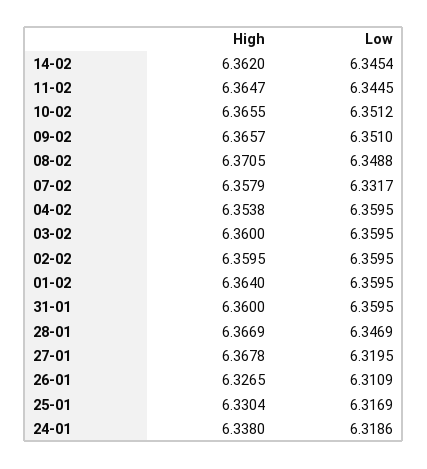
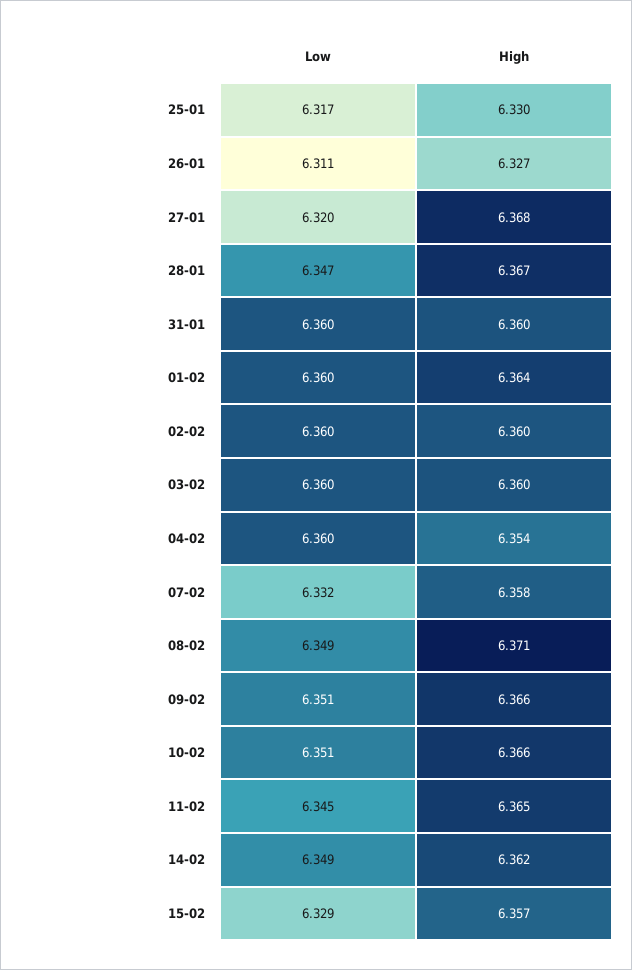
Low, 14-02: 6.3454 -> 6.349
High, 24-01: 6.338 -> none
Low, 24-01: 6.3186 -> none
Low, 15-02: none -> 6.329
High, 15-02: none -> 6.357

